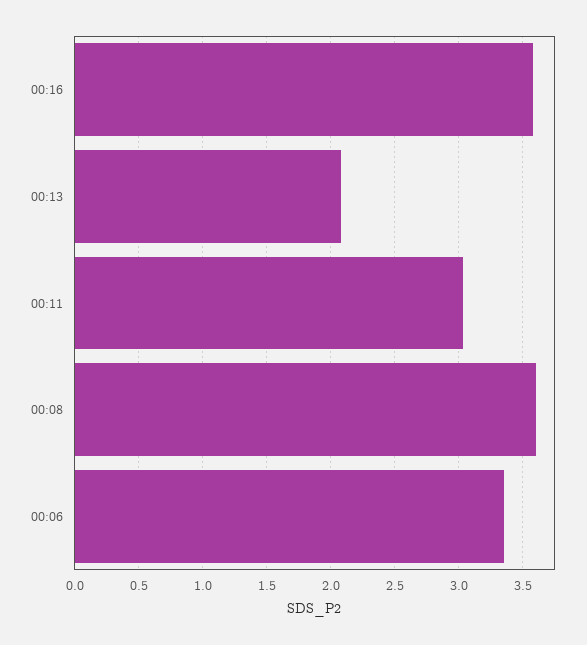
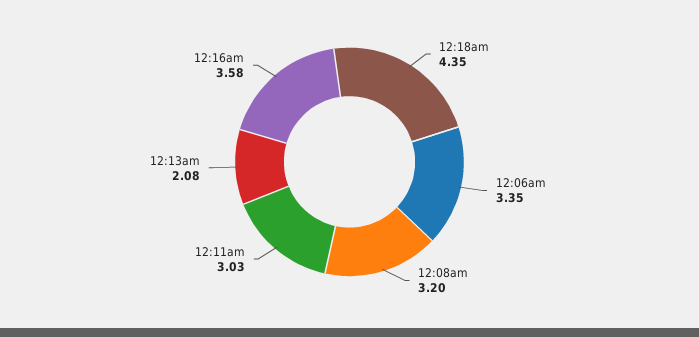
00:08: 3.6 -> 3.2
12:18am: none -> 4.35

